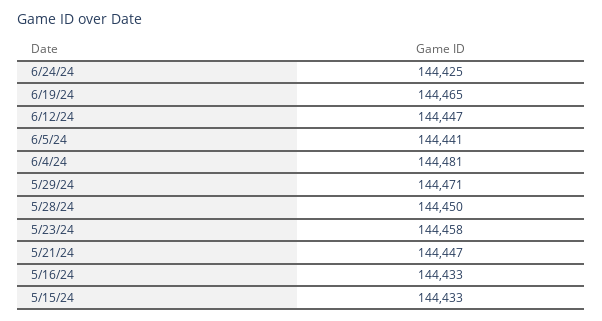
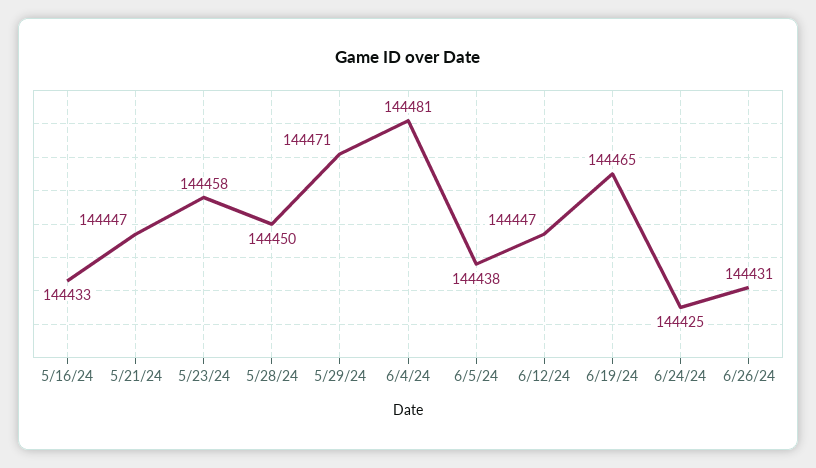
6/5/24: 144441 -> 144438
5/15/24: 144433 -> none
6/26/24: none -> 144431

